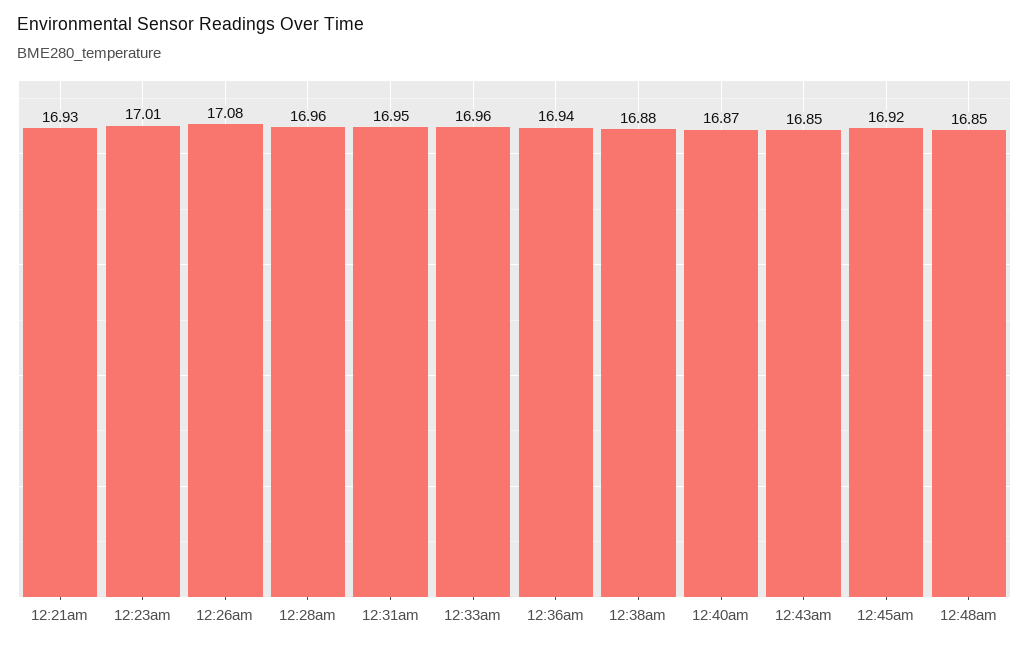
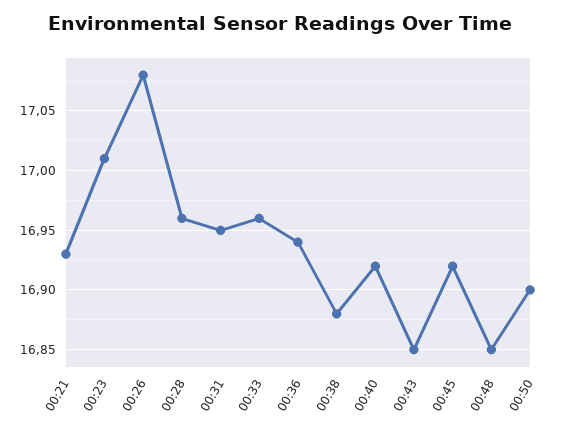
12:40am: 16.87 -> 16.92
00:50: none -> 16.9

